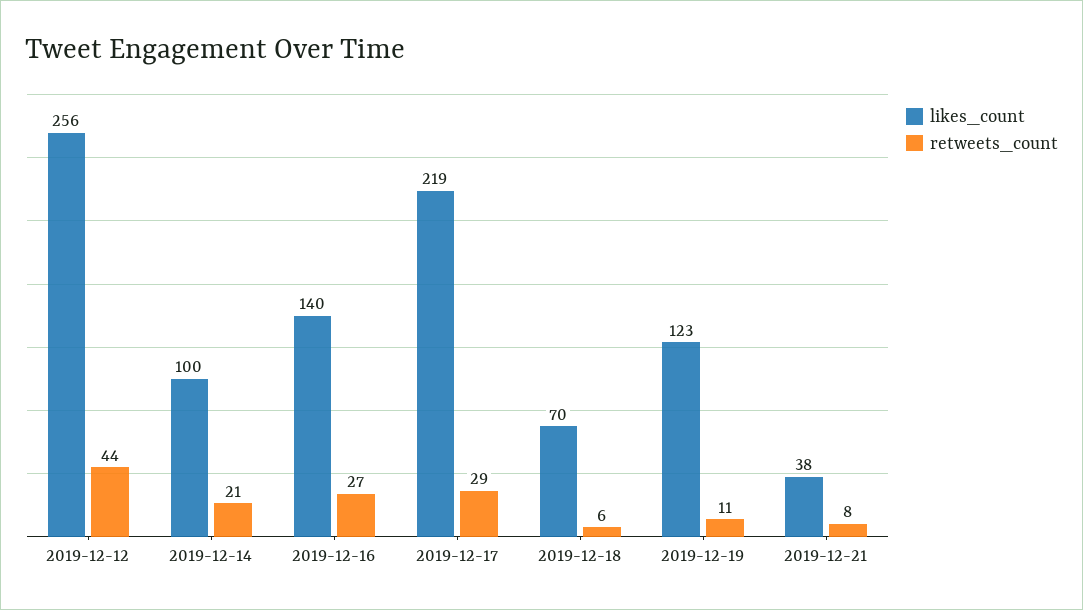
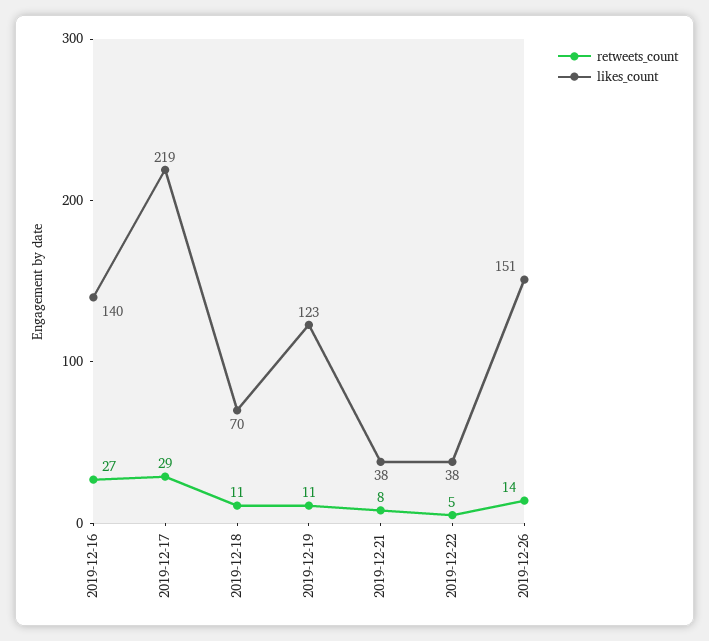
likes_count, 2019-12-12: 256 -> none
retweets_count, 2019-12-12: 44 -> none
likes_count, 2019-12-14: 100 -> none
retweets_count, 2019-12-14: 21 -> none
retweets_count, 2019-12-18: 6 -> 11
retweets_count, 2019-12-22: none -> 5
likes_count, 2019-12-22: none -> 38
retweets_count, 2019-12-26: none -> 14
likes_count, 2019-12-26: none -> 151

